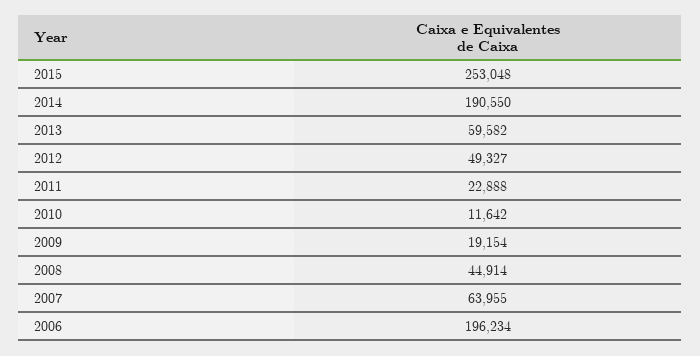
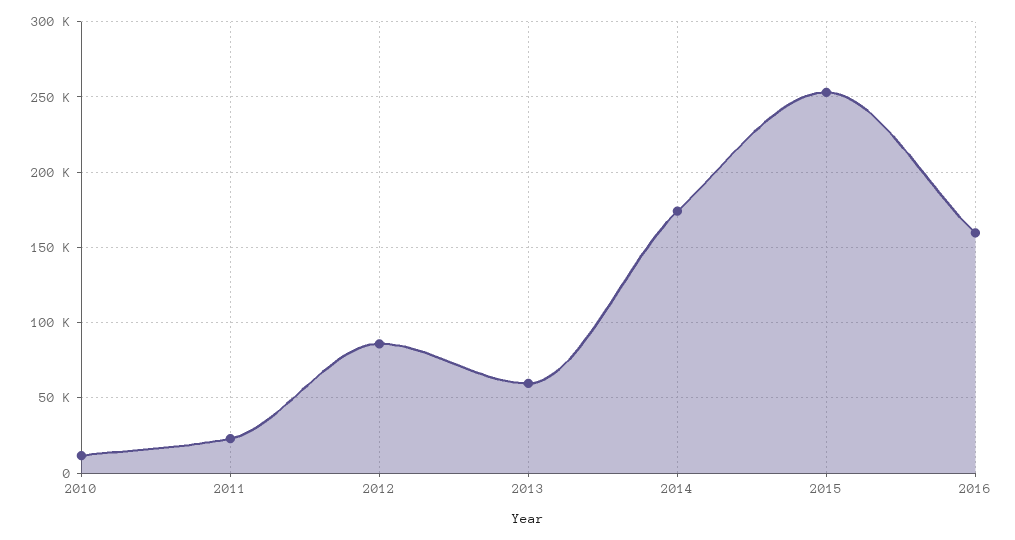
2014: 190550 -> 175000
2012: 49327 -> 85000
2009: 19154 -> none
2008: 44914 -> none
2007: 63955 -> none
2006: 196234 -> none
2016: none -> 160000

